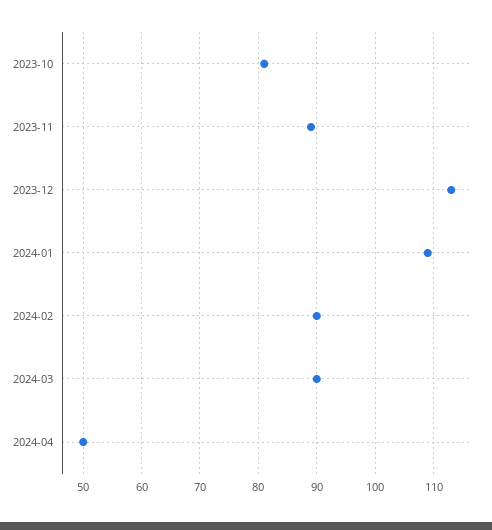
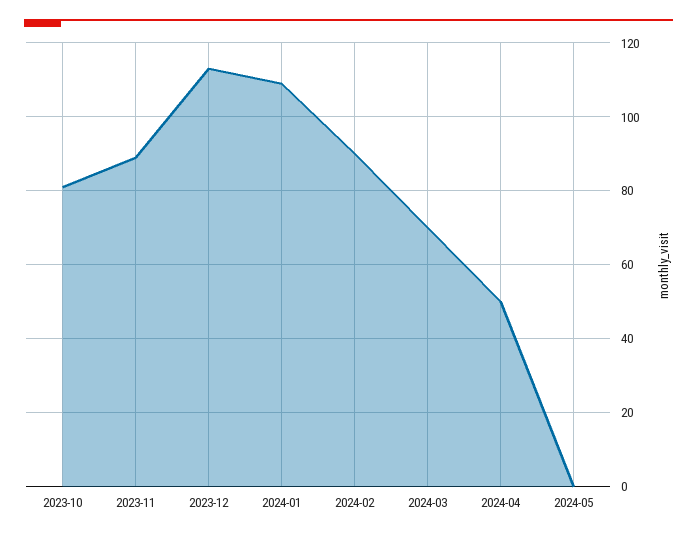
2024-03: 90 -> 70
2024-05: none -> 0

